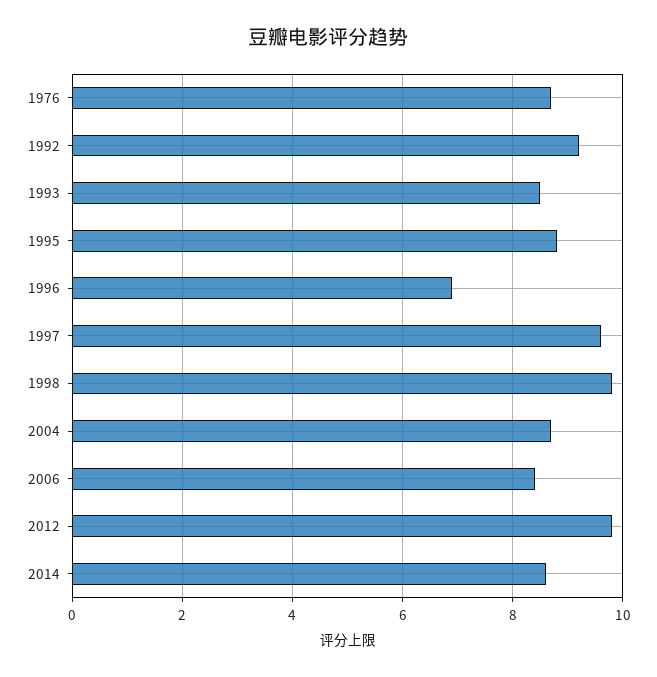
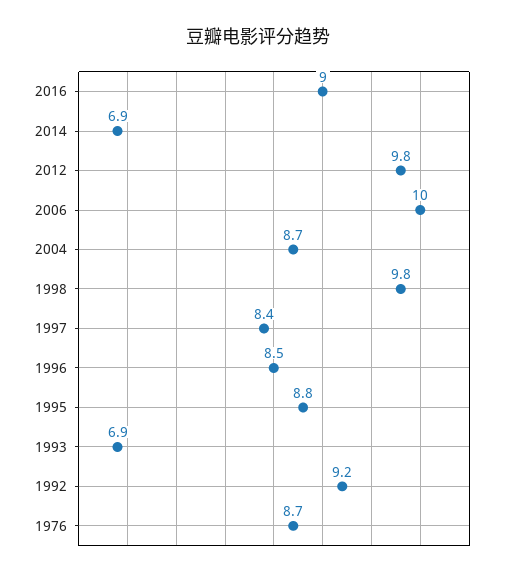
1993: 8.5 -> 6.9
1996: 7 -> 8.5
1997: 9.5 -> 8.4
2006: 8.5 -> 10
2014: 8.5 -> 6.9
2016: none -> 9

